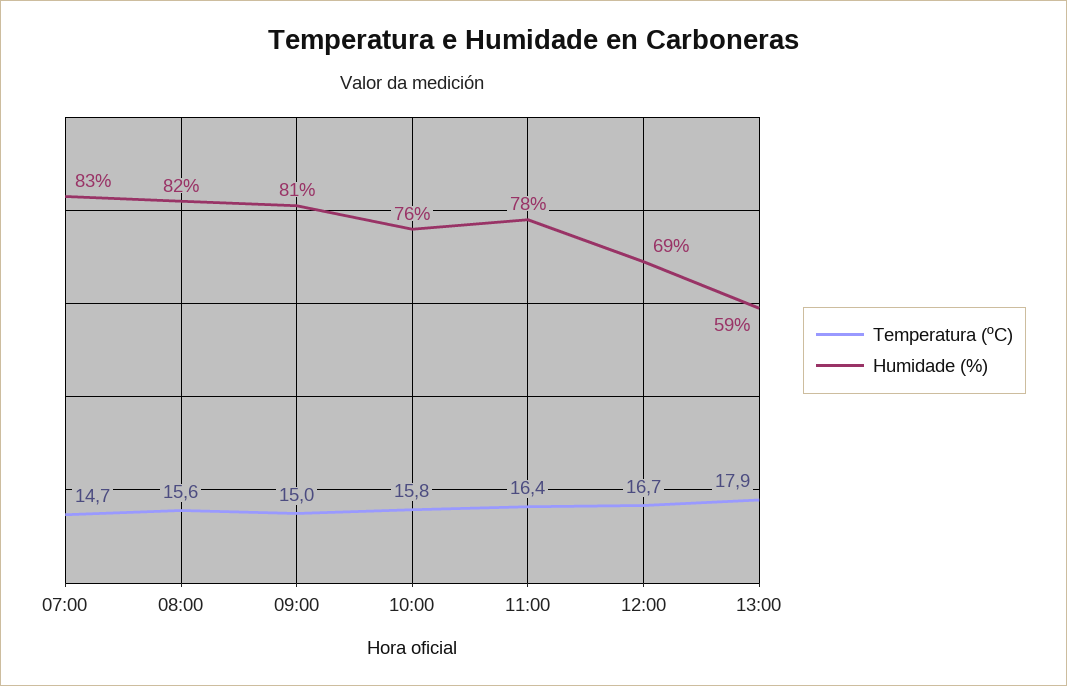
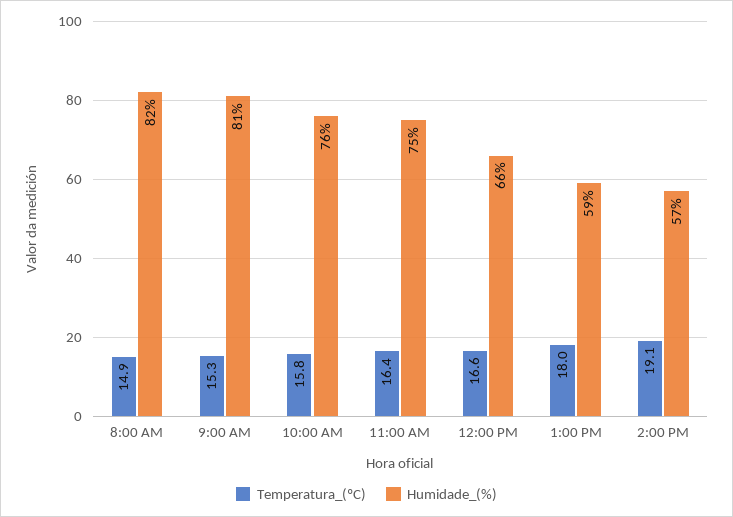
Temperatura (ºC), 07:00: 14.7 -> none
Humidade (%), 07:00: 83 -> none
Temperatura (ºC), 08:00: 15.6 -> 14.9
Temperatura (ºC), 09:00: 15 -> 15.3
Humidade (%), 11:00: 78 -> 75
Temperatura (ºC), 12:00: 16.7 -> 16.6
Humidade (%), 12:00: 69 -> 66
Temperatura (ºC), 13:00: 17.9 -> 18
Temperatura (ºC), 2:00 PM: none -> 19.1
Humidade (%), 2:00 PM: none -> 57

